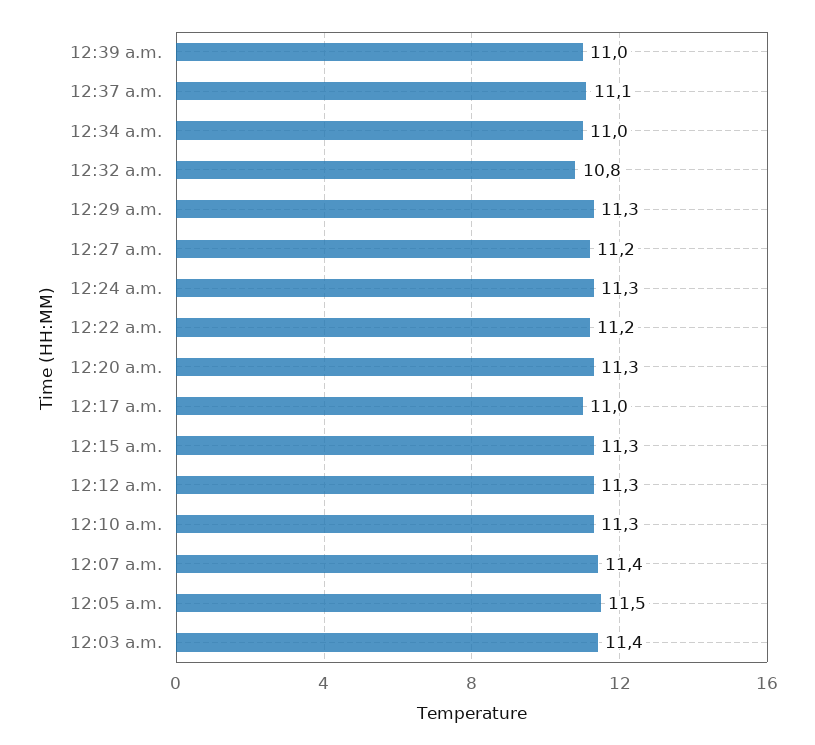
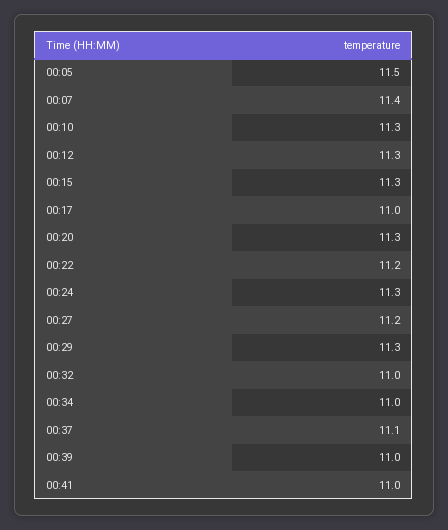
12:32 a.m.: 10.8 -> 11
12:03 a.m.: 11.4 -> none
00:41: none -> 11

